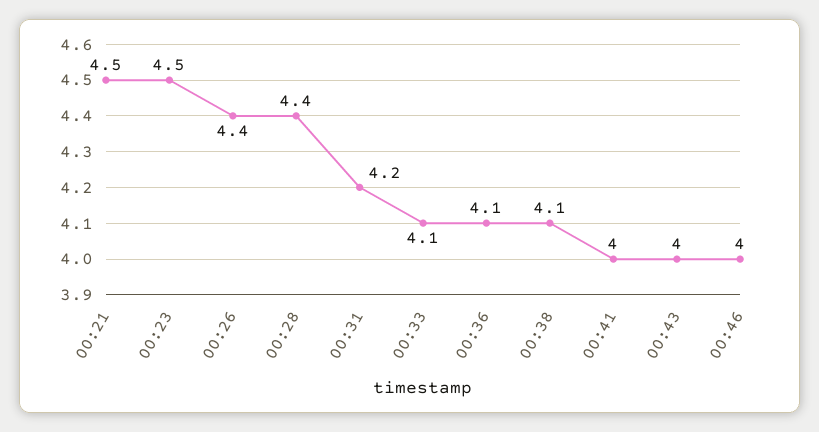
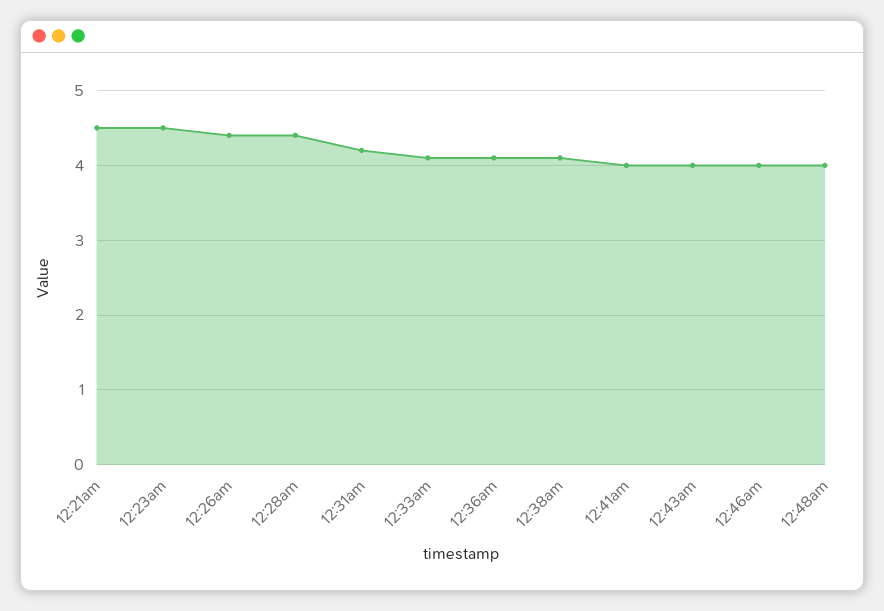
12:48am: none -> 4

